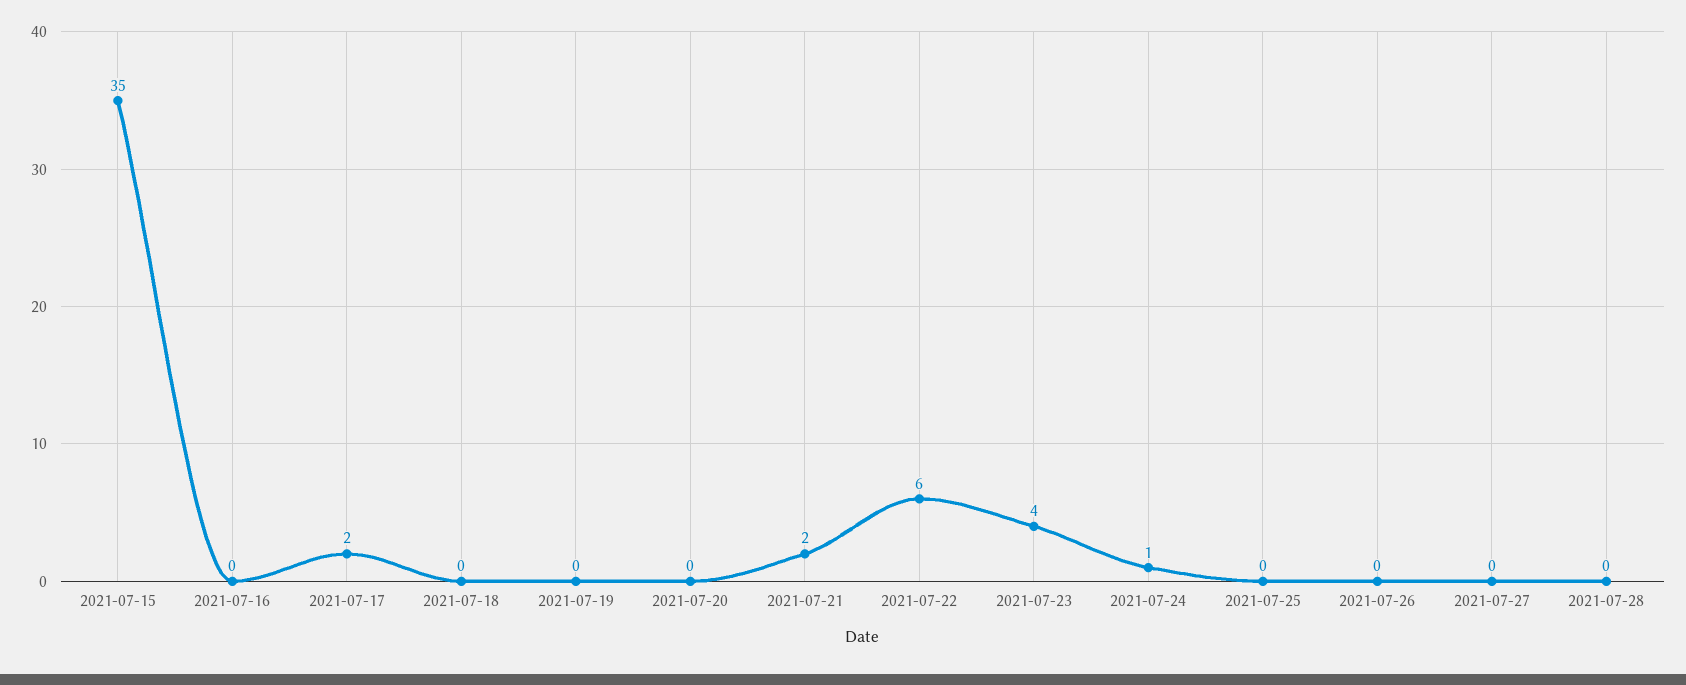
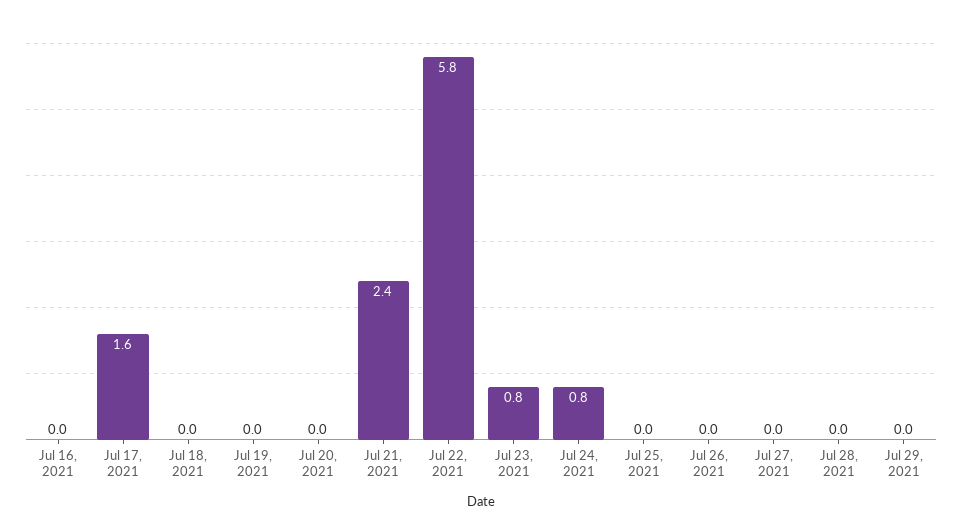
2021-07-15: 35 -> none
2021-07-23: 4 -> 0.8
Jul 29, 2021: none -> 0

